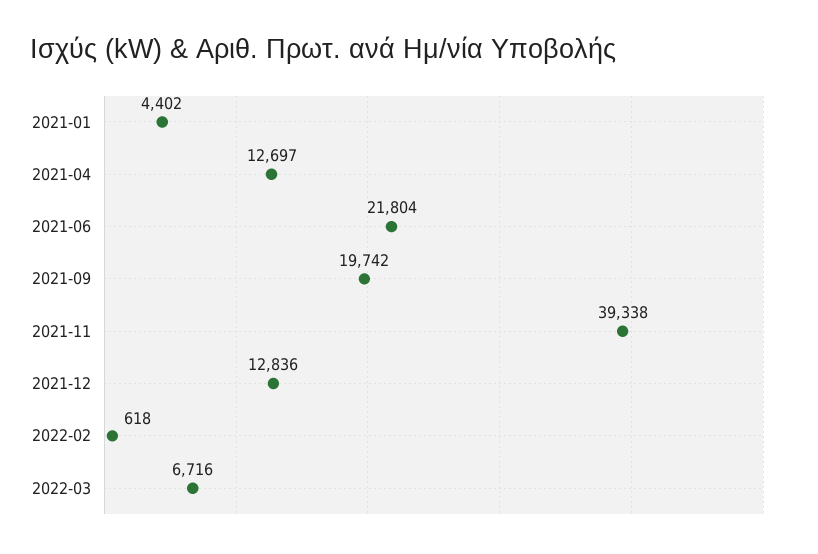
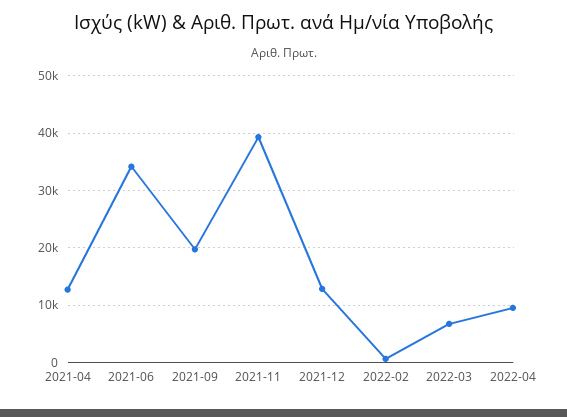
2021-01: 4402 -> none
2021-06: 21804 -> 34000
2022-04: none -> 10000

